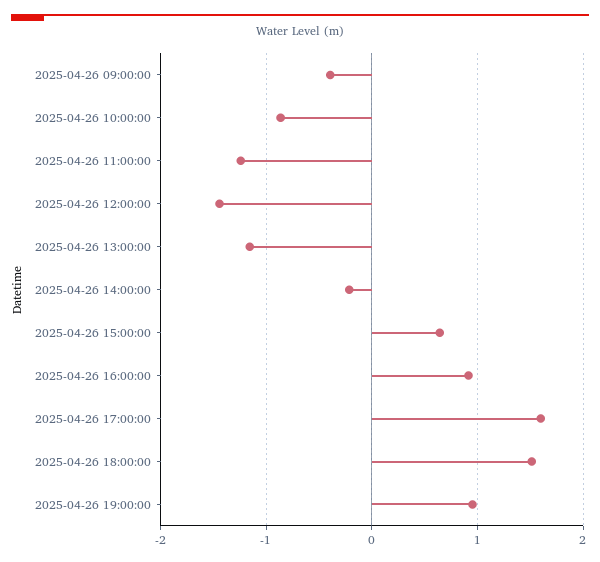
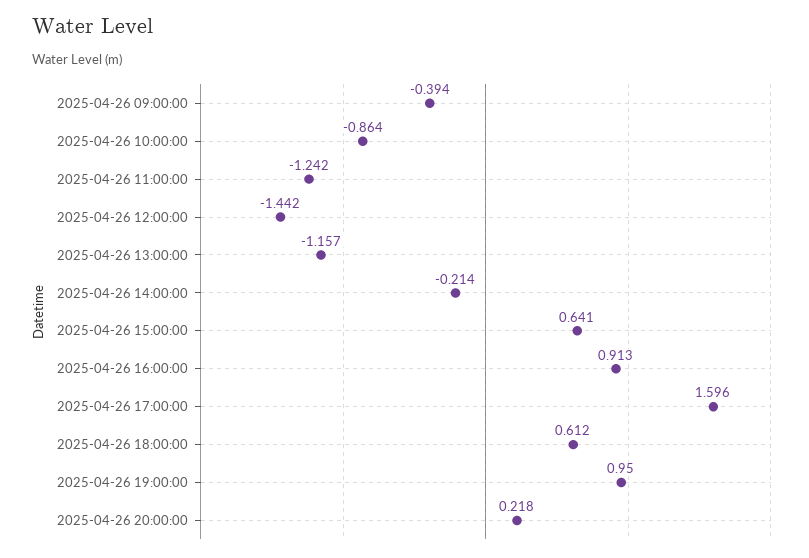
2025-04-26 18:00:00: 1.5 -> 0.612
2025-04-26 20:00:00: none -> 0.218

